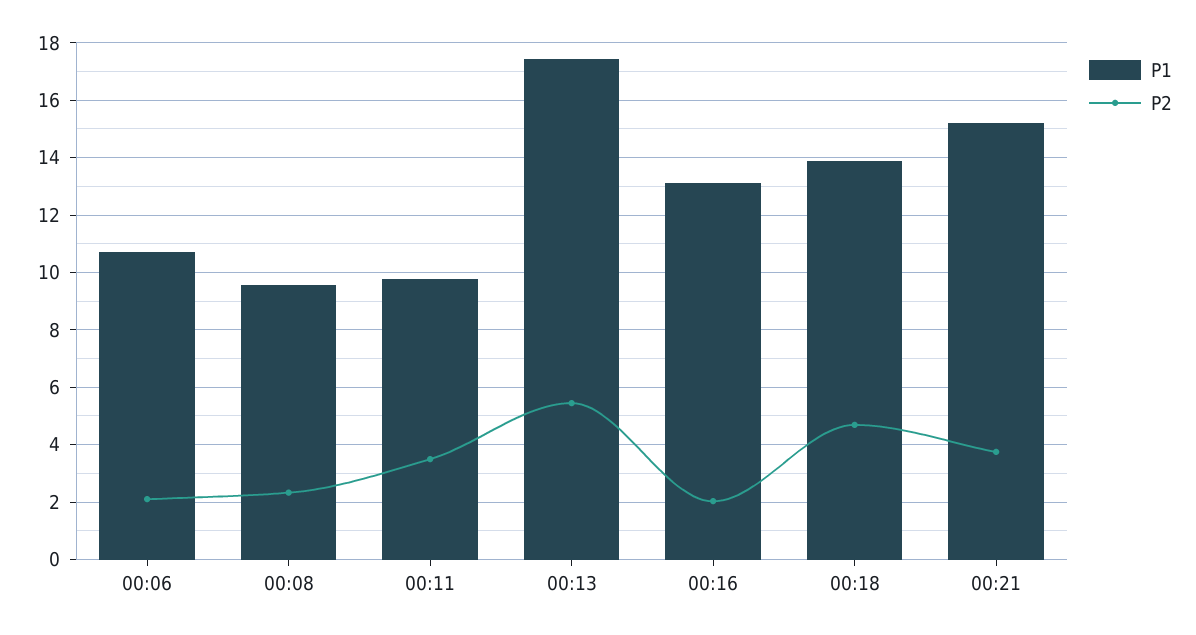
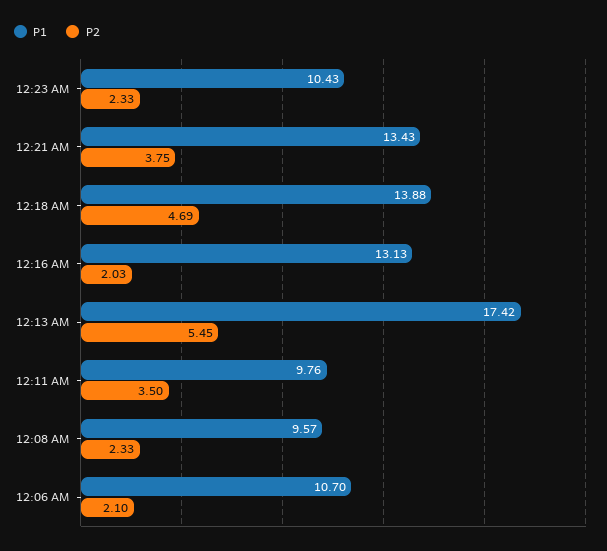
P1, 00:21: 15.25 -> 13.43
P1, 12:23 AM: none -> 10.43
P2, 12:23 AM: none -> 2.33

